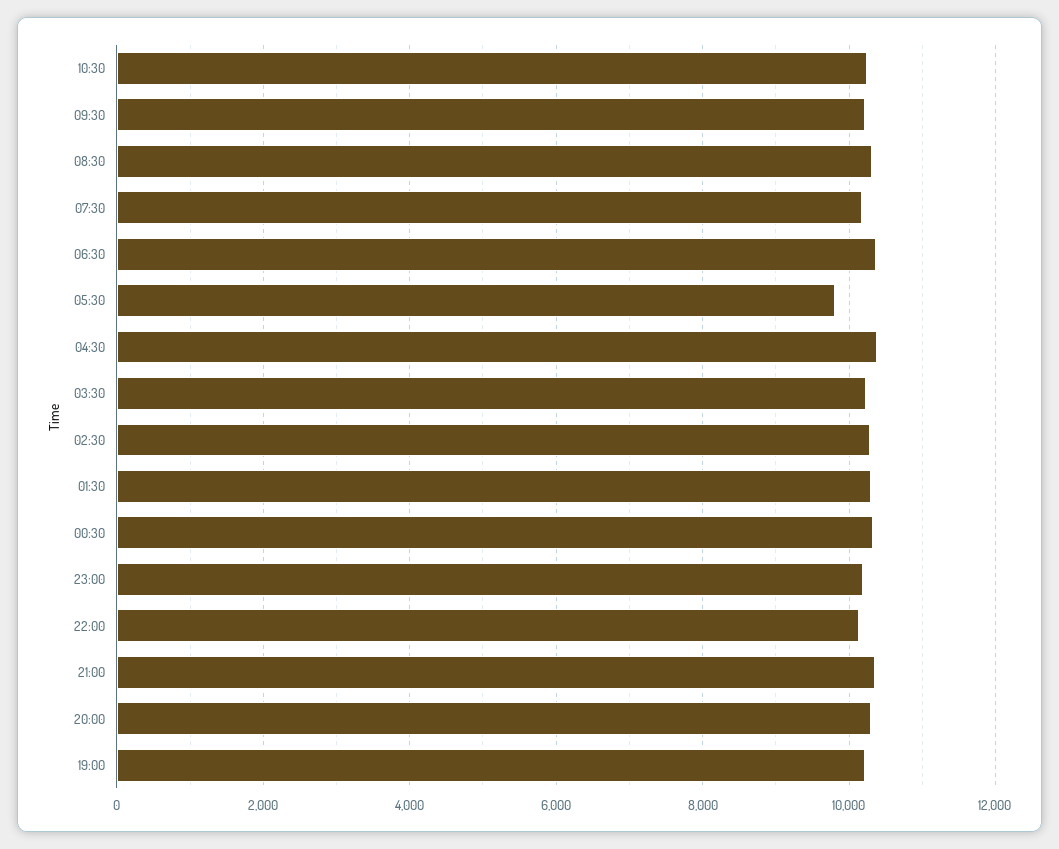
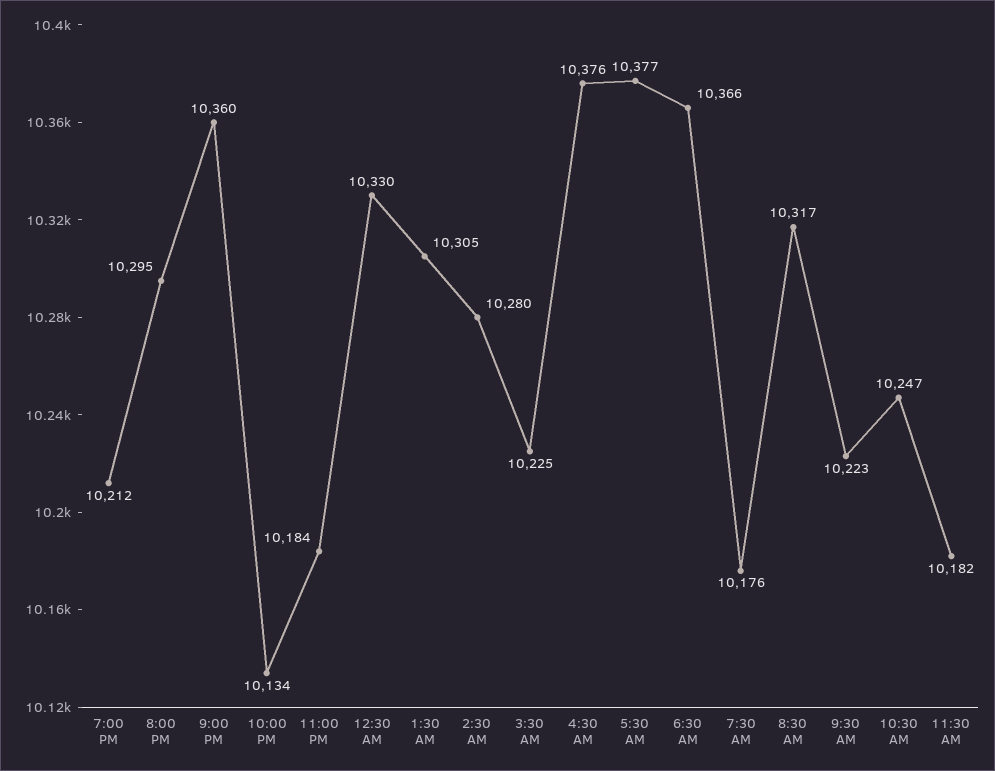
05:30: 9800 -> 10377
11:30 AM: none -> 10182

